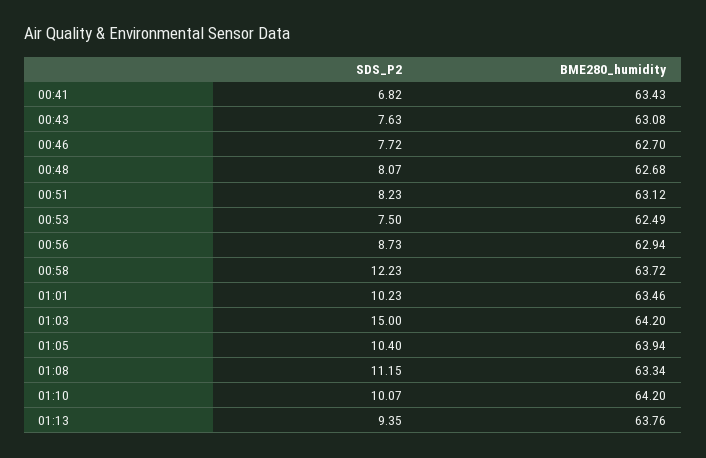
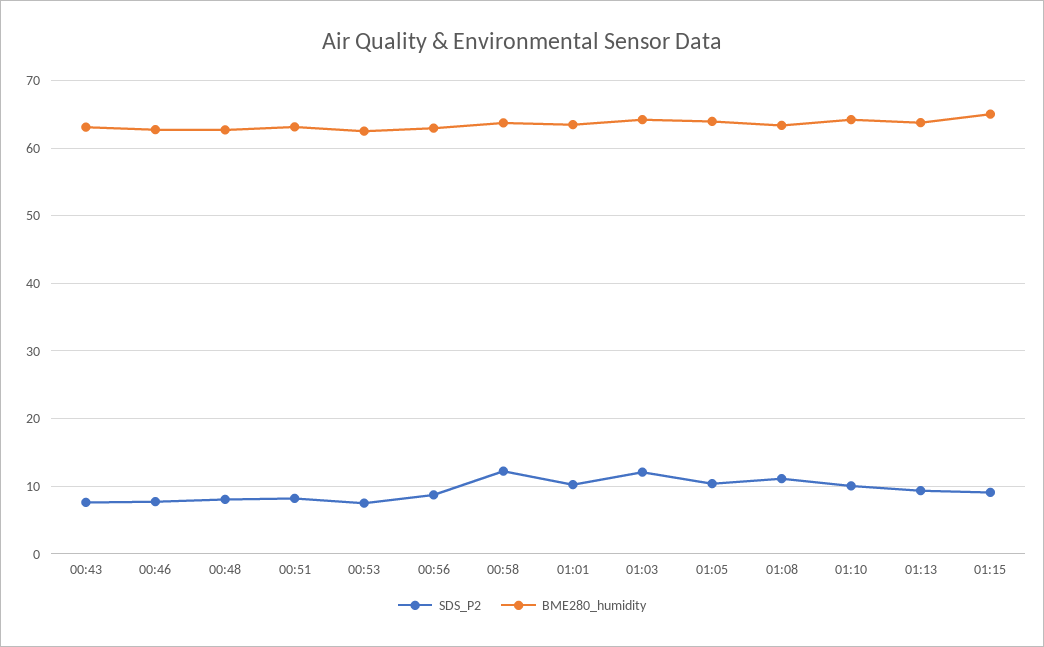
SDS_P2, 00:41: 6.82 -> none
BME280_humidity, 00:41: 63.43 -> none
SDS_P2, 01:03: 15 -> 12
SDS_P2, 01:15: none -> 9
BME280_humidity, 01:15: none -> 65

